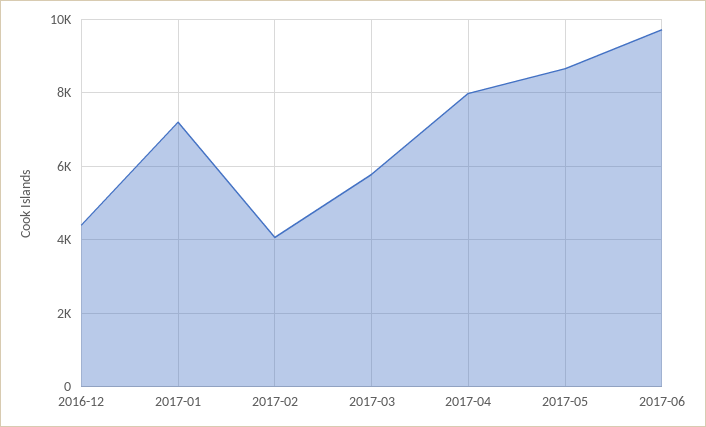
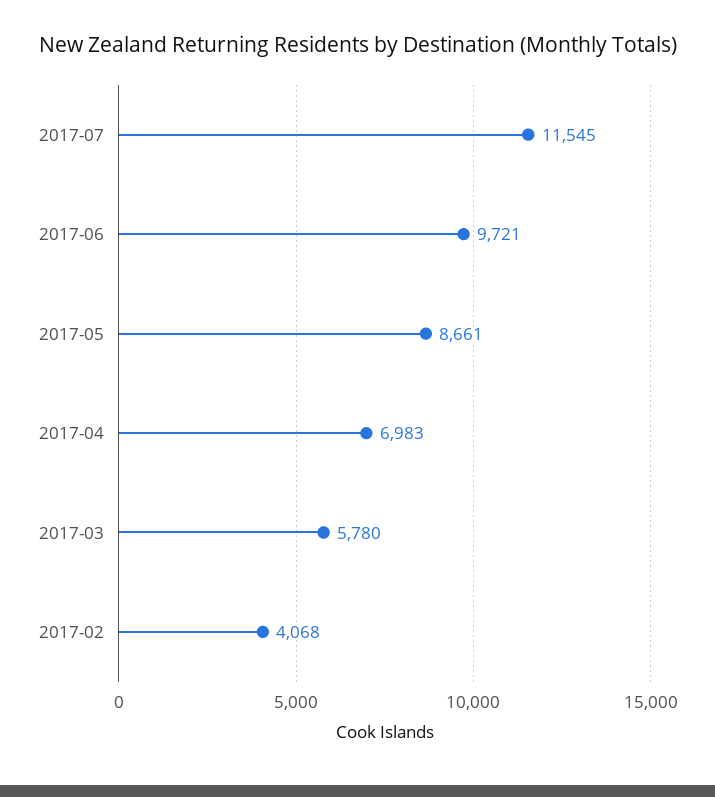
2016-12: 4400 -> none
2017-01: 7200 -> none
2017-04: 8000 -> 6983
2017-07: none -> 11545

